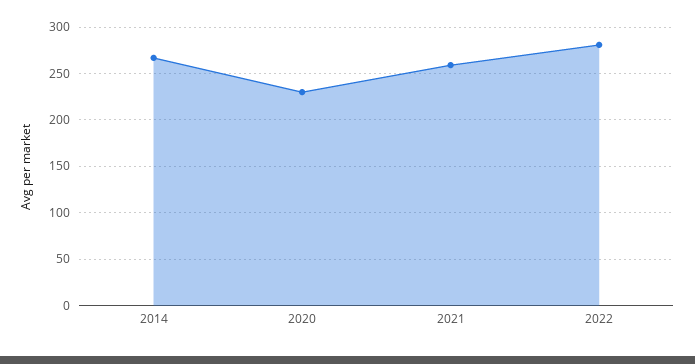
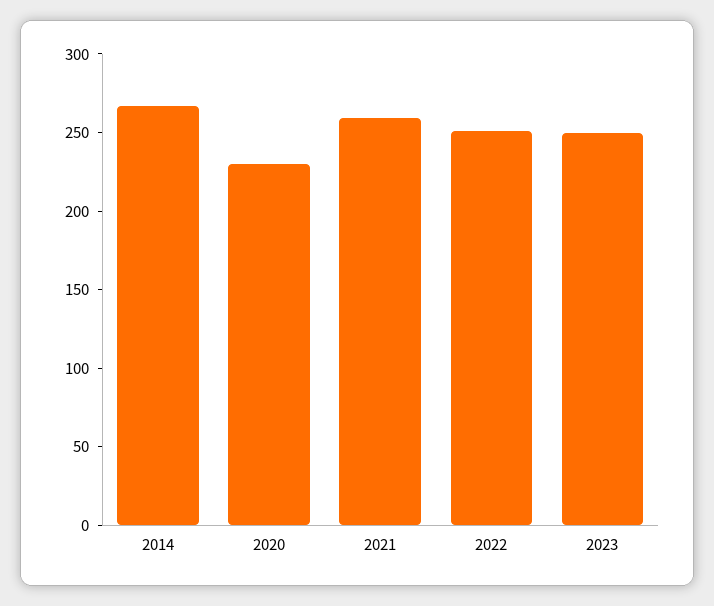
2022: 280 -> 250
2023: none -> 250

